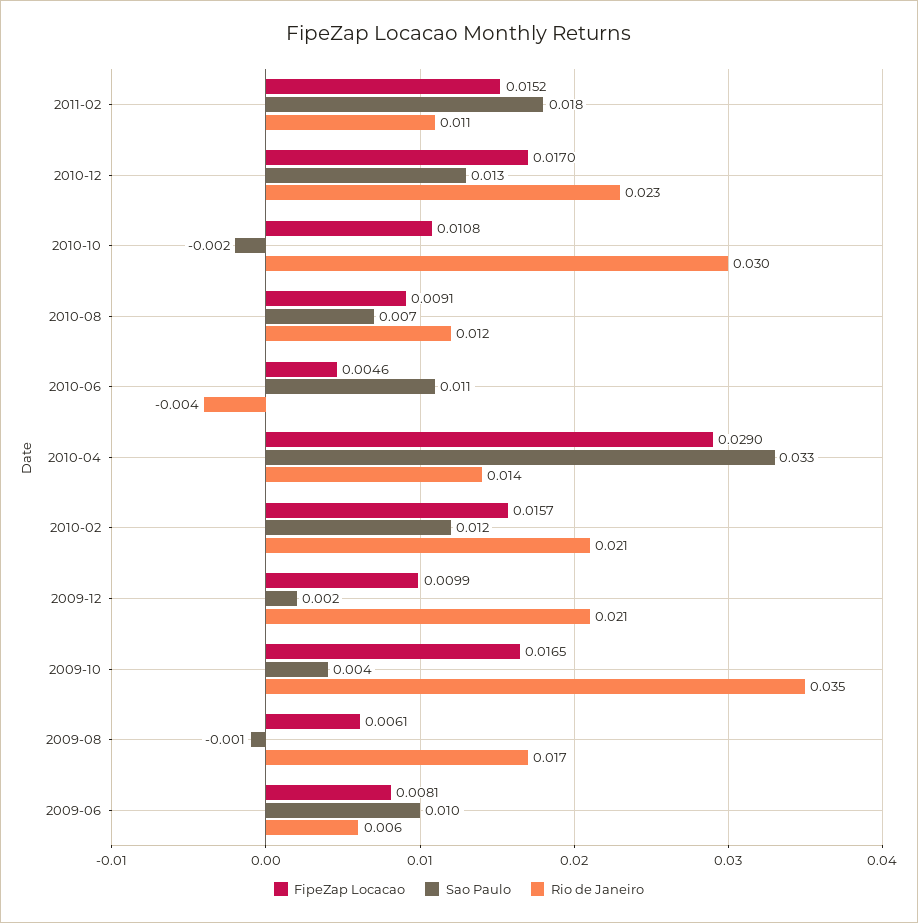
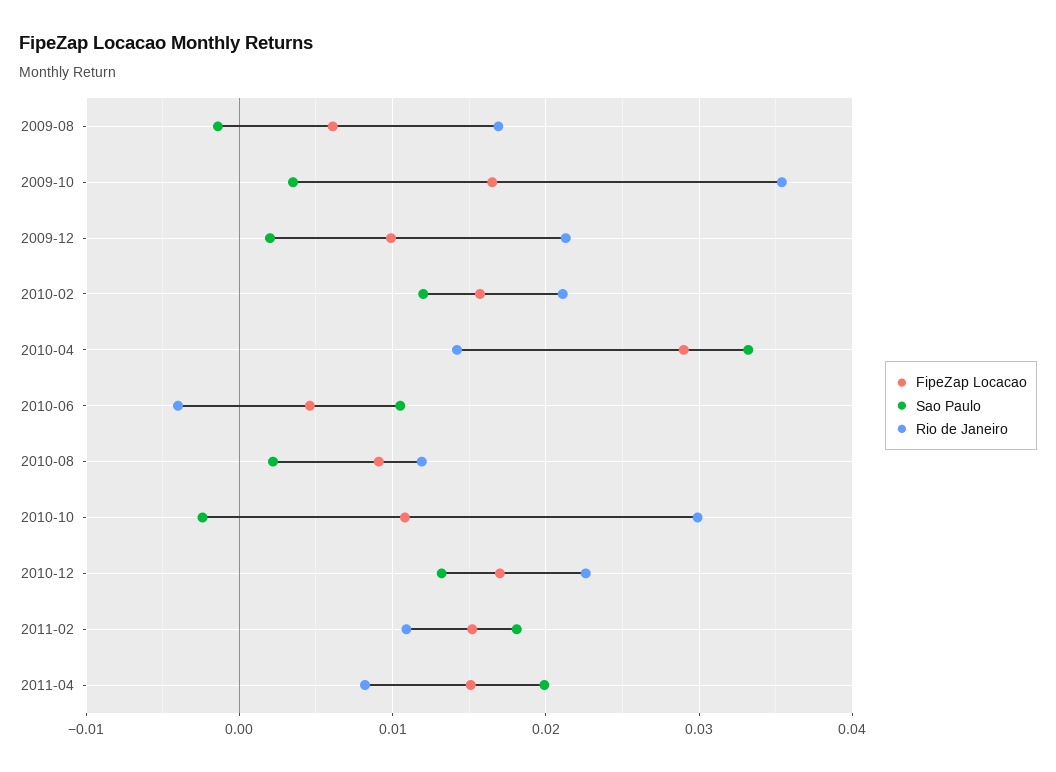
Sao Paulo, 2010-08: 0.007 -> 0.002
FipeZap Locacao, 2009-06: 0.0081 -> none
Sao Paulo, 2009-06: 0.01 -> none
Rio de Janeiro, 2009-06: 0.006 -> none
FipeZap Locacao, 2011-04: none -> 0.015
Sao Paulo, 2011-04: none -> 0.02
Rio de Janeiro, 2011-04: none -> 0.008

